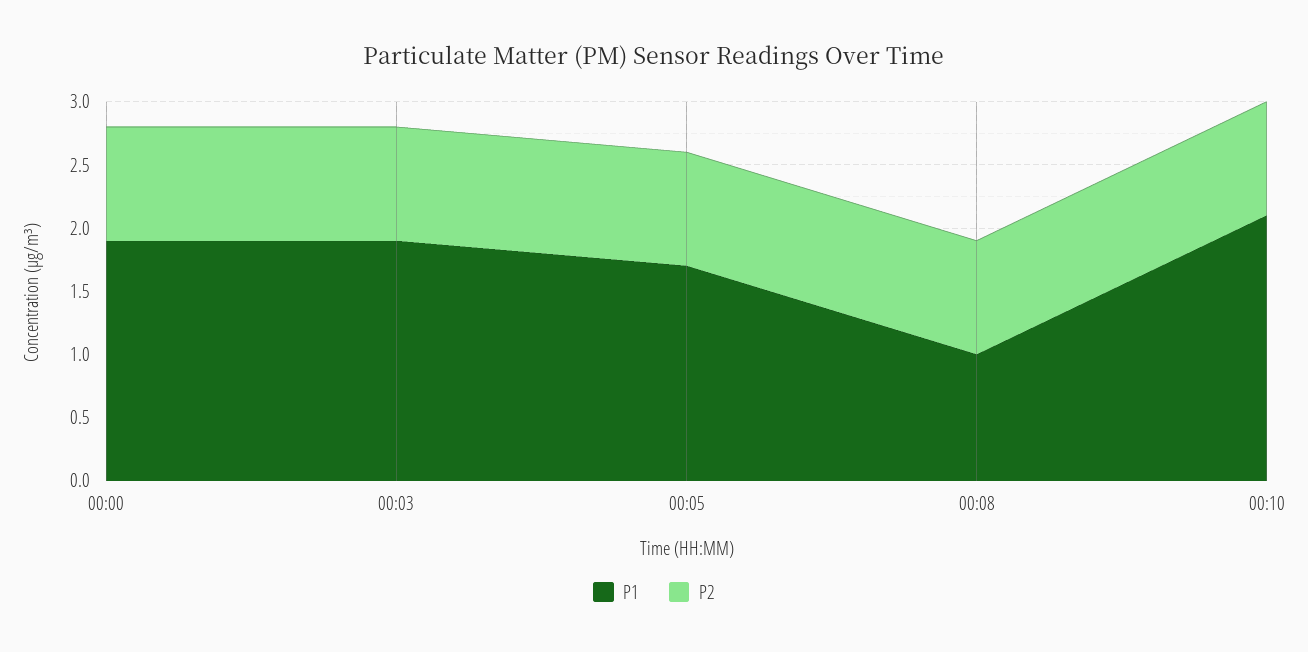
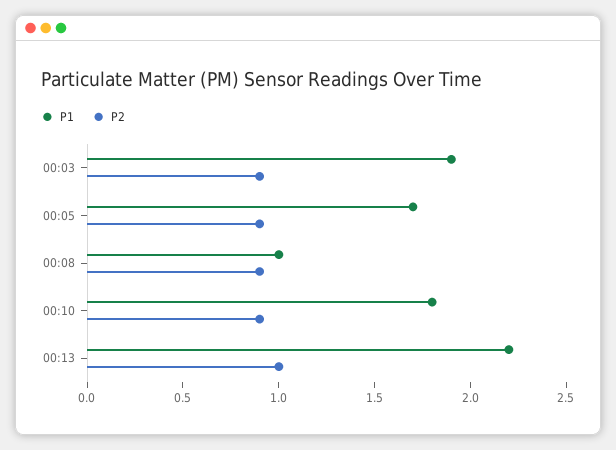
P1, 00:00: 1.9 -> none
P2, 00:00: 0.9 -> none
P1, 00:10: 2.1 -> 1.8
P1, 00:13: none -> 2.2
P2, 00:13: none -> 1

